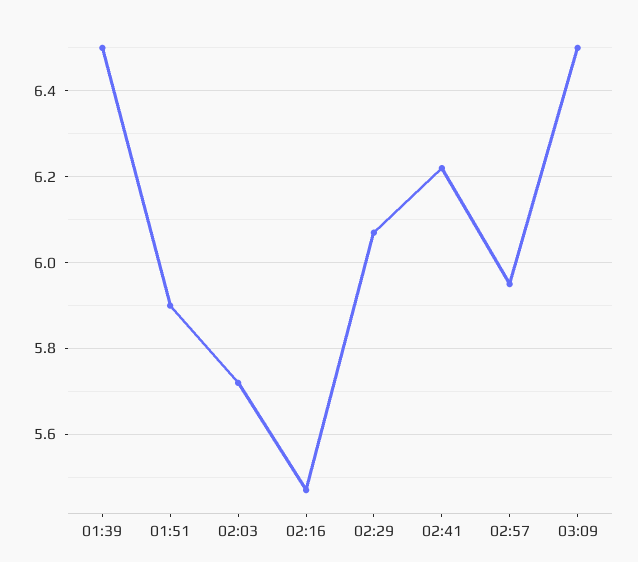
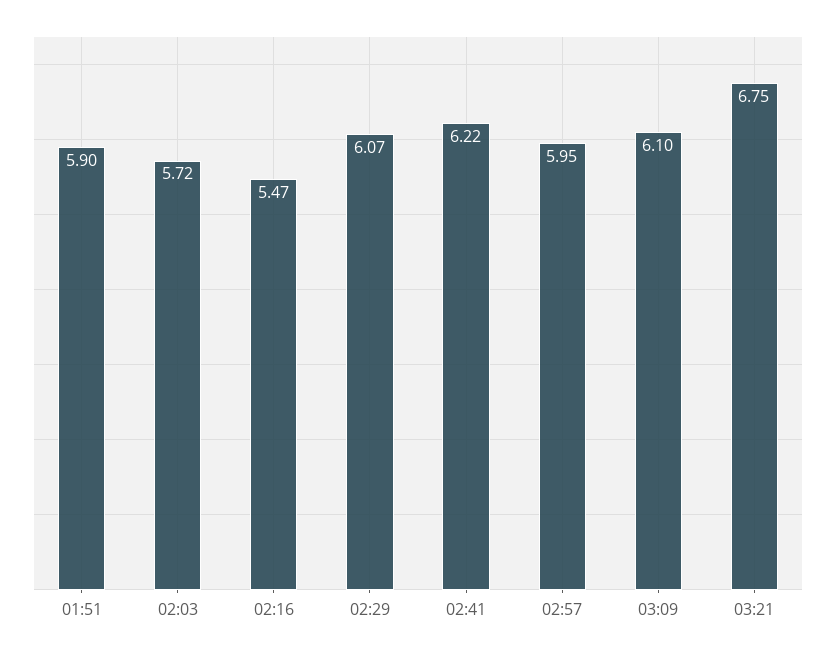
01:39: 6.5 -> none
03:09: 6.5 -> 6.1
03:21: none -> 6.75

